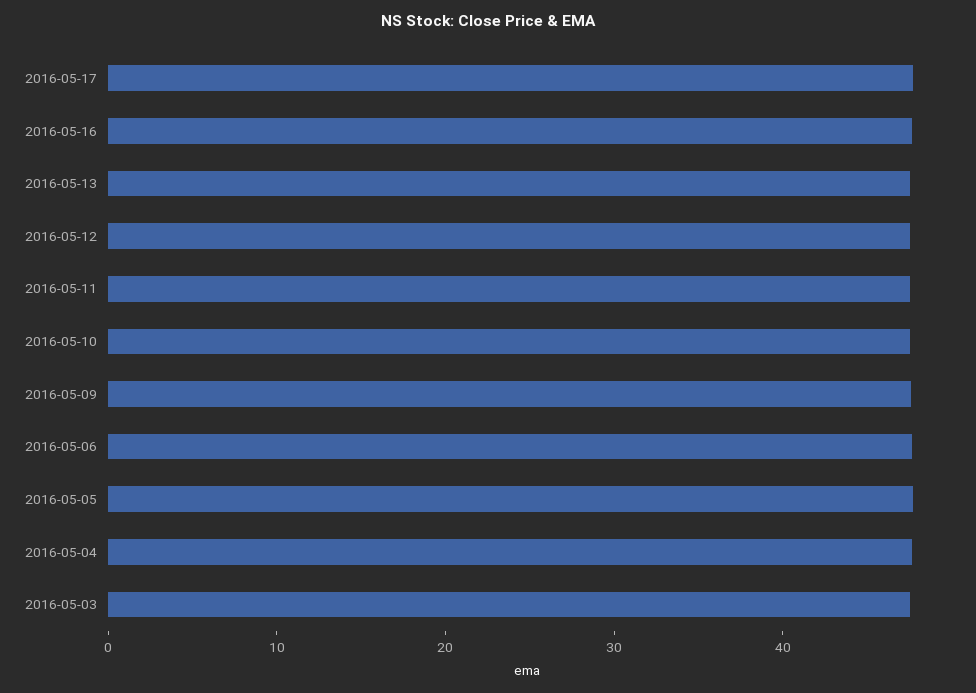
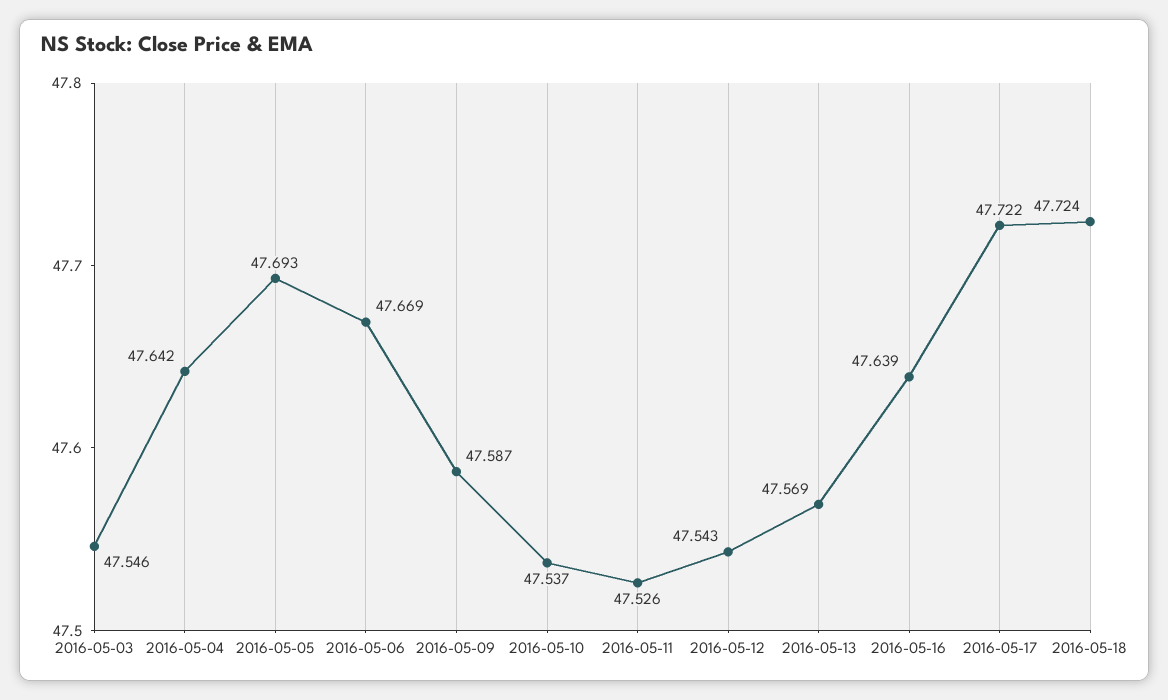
2016-05-18: none -> 47.724

